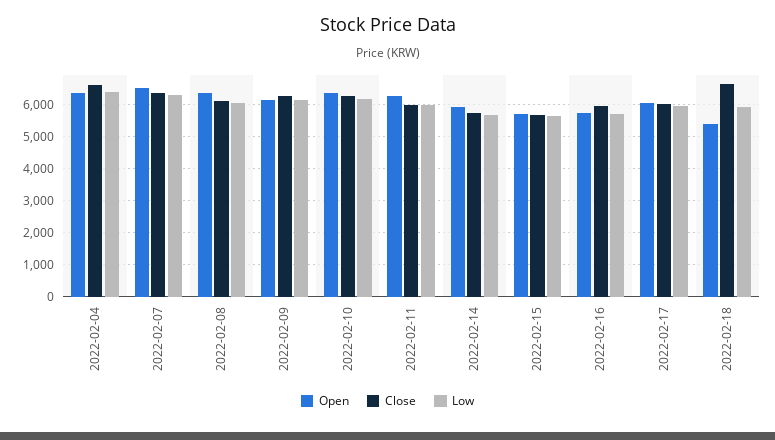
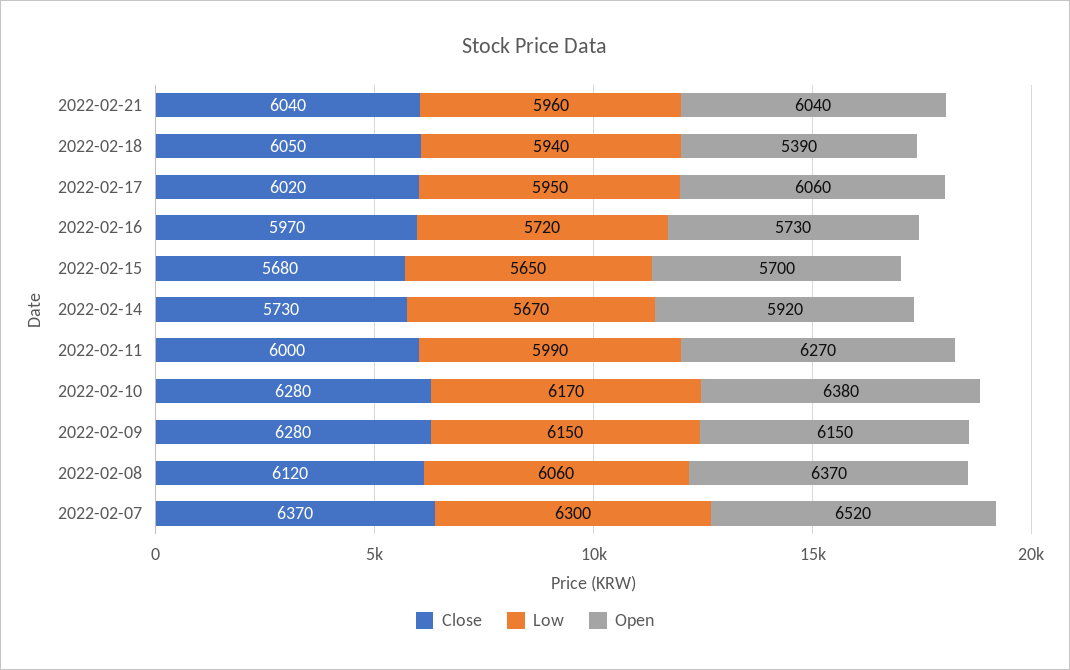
Open, 2022-02-04: 6400 -> none
Close, 2022-02-04: 6600 -> none
Low, 2022-02-04: 6400 -> none
Close, 2022-02-18: 6600 -> 6050
Close, 2022-02-21: none -> 6040
Low, 2022-02-21: none -> 5960
Open, 2022-02-21: none -> 6040

